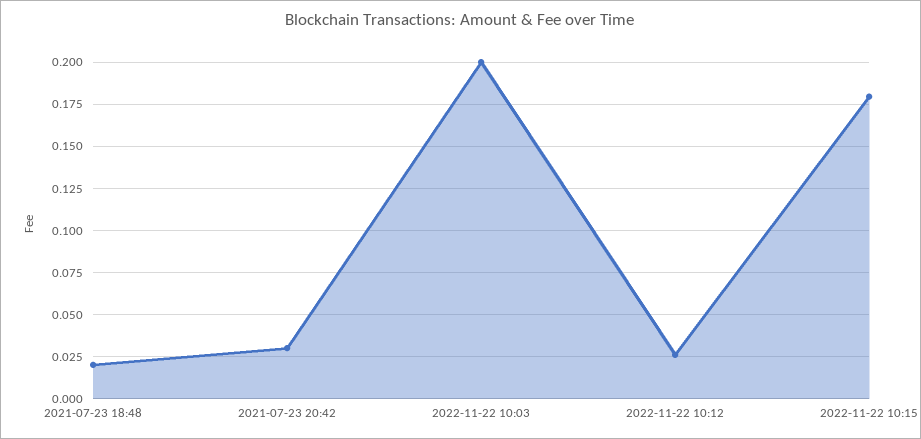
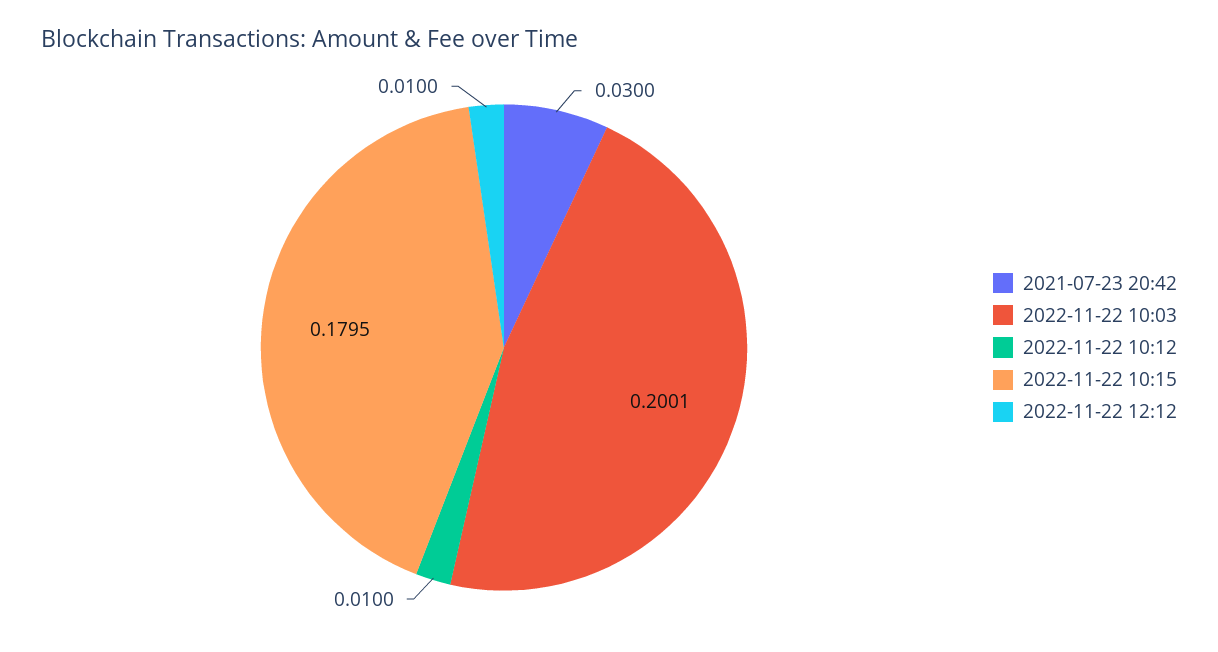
2021-07-23 18:48: 0.02 -> none
2022-11-22 10:12: 0.025 -> 0.01
2022-11-22 12:12: none -> 0.01

